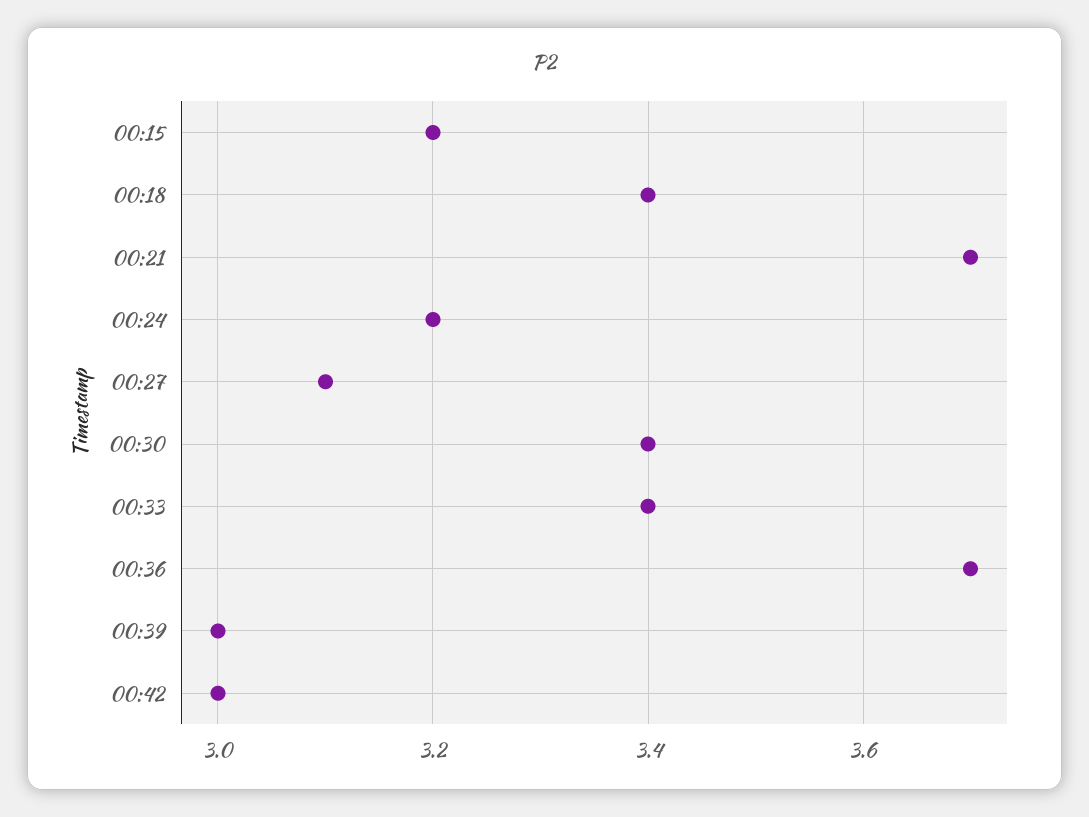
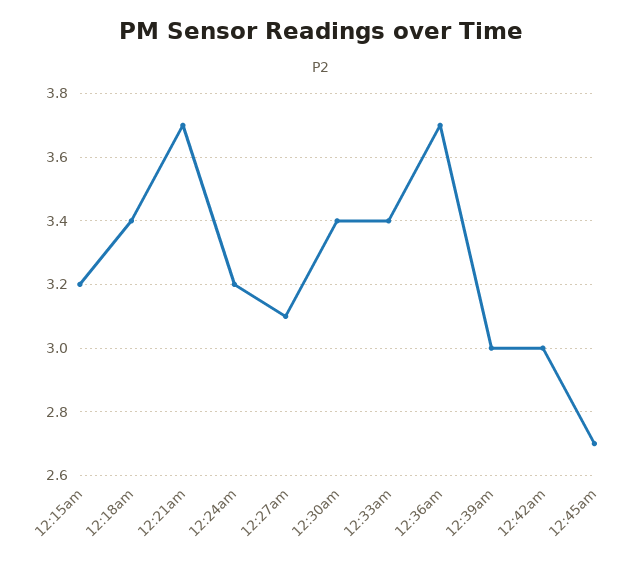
12:45am: none -> 2.7

